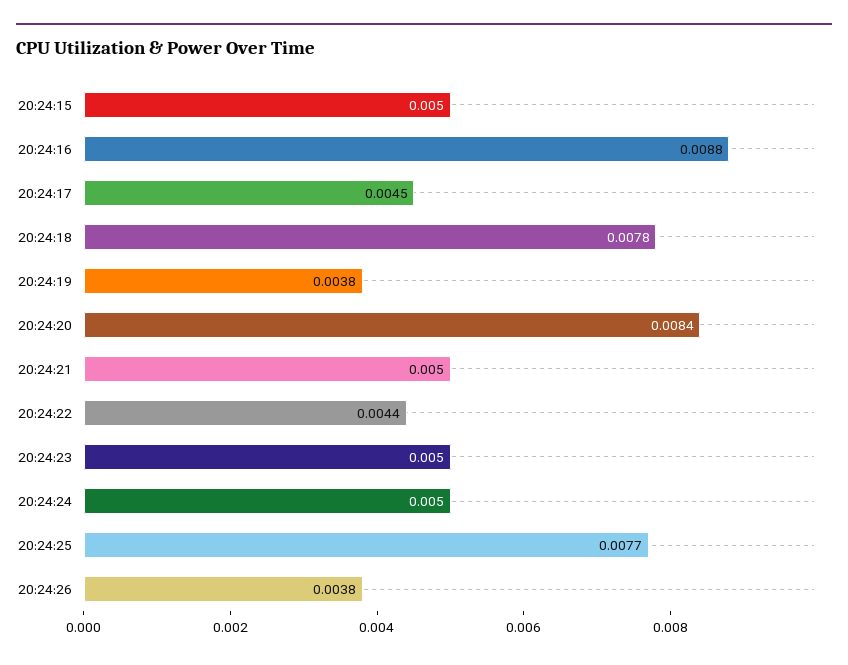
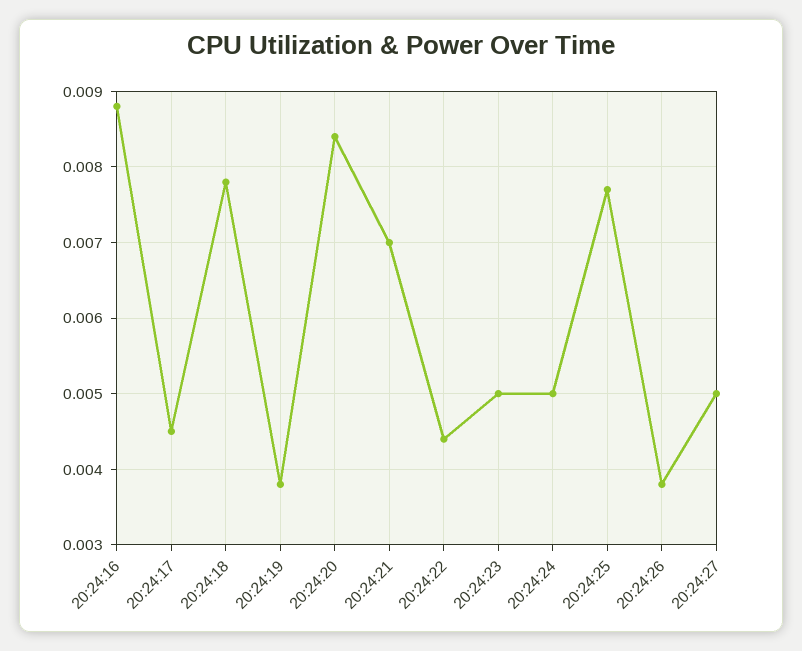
20:24:15: 0.005 -> none
20:24:21: 0.005 -> 0.007
20:24:27: none -> 0.005

